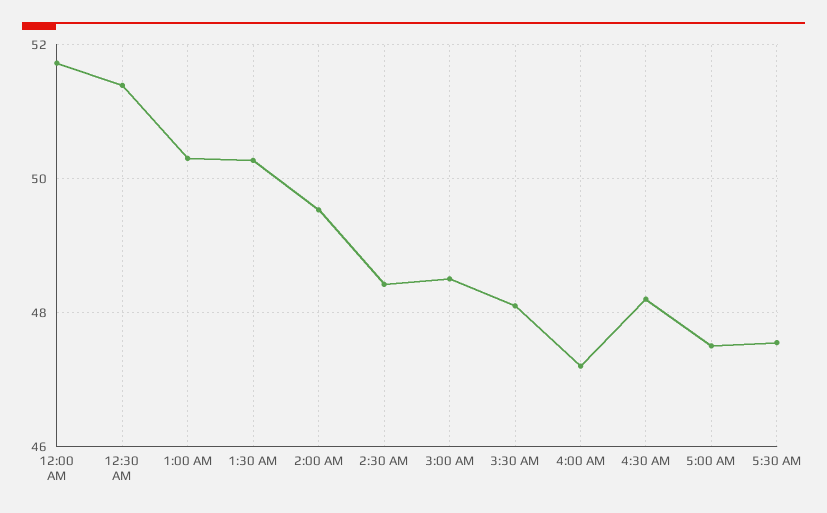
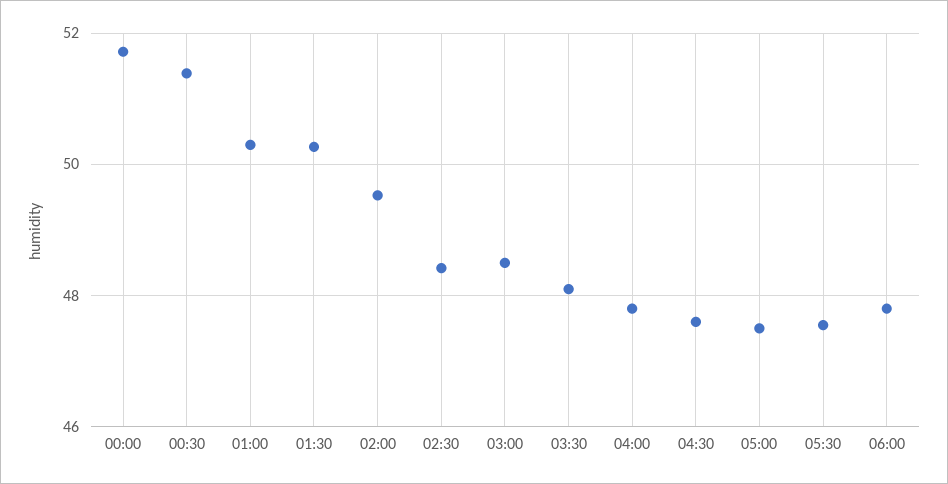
4:00 AM: 47.2 -> 47.8
4:30 AM: 48.2 -> 47.6
06:00: none -> 47.8

